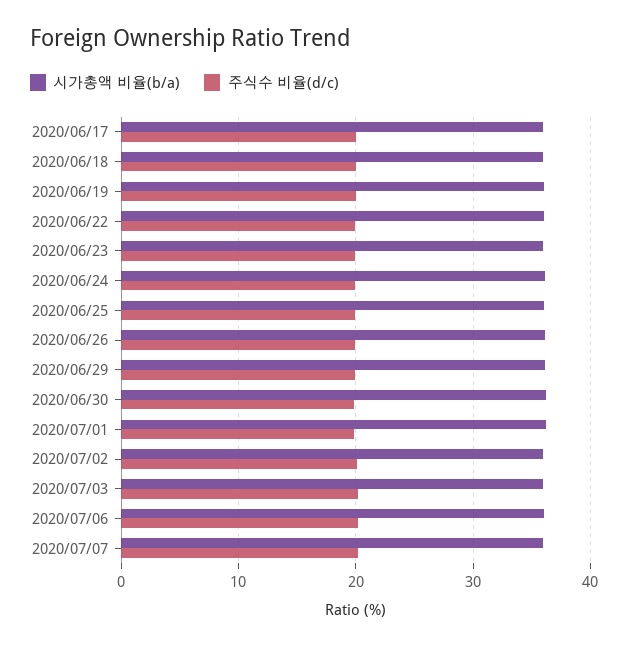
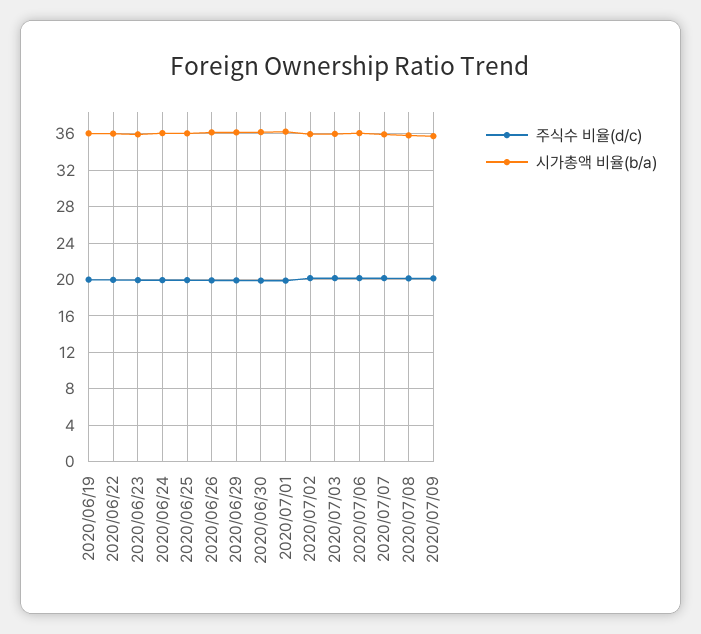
시가총액 비율(b/a), 2020/06/17: 36 -> none
주식수 비율(d/c), 2020/06/17: 20 -> none
시가총액 비율(b/a), 2020/06/18: 36 -> none
주식수 비율(d/c), 2020/06/18: 20 -> none
주식수 비율(d/c), 2020/07/08: none -> 20
시가총액 비율(b/a), 2020/07/08: none -> 36
주식수 비율(d/c), 2020/07/09: none -> 20
시가총액 비율(b/a), 2020/07/09: none -> 36

